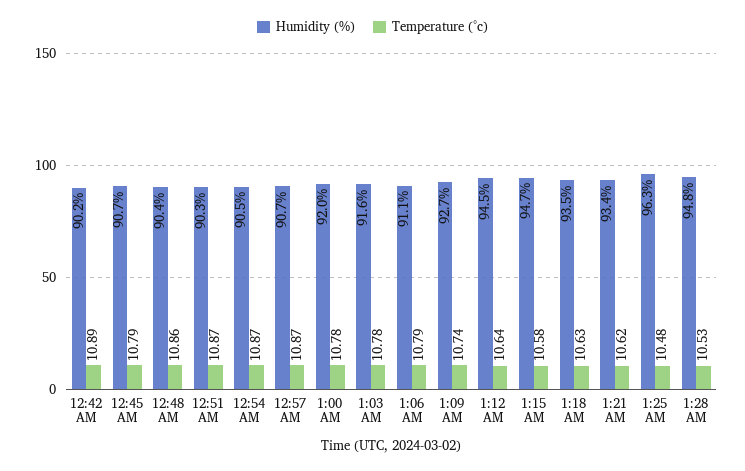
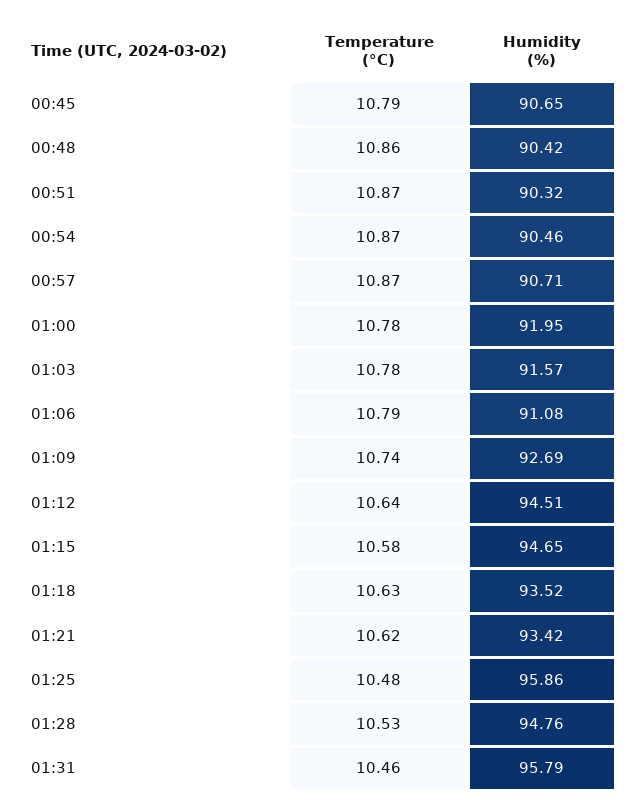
Humidity (%), 12:42 AM: 90.2 -> none
Temperature (°c), 12:42 AM: 10.89 -> none
Humidity (%), 1:25 AM: 96.3 -> 95.86
Temperature (°c), 01:31: none -> 10.46
Humidity (%), 01:31: none -> 95.79

